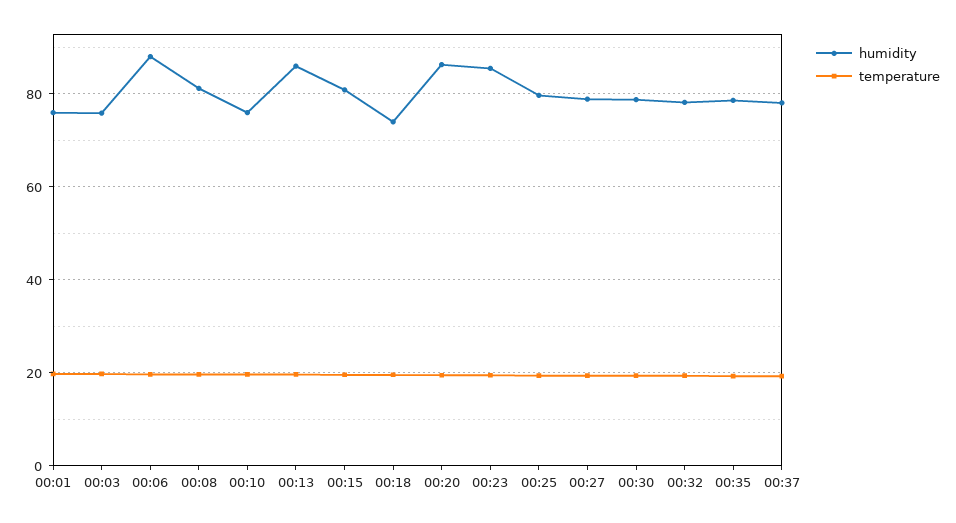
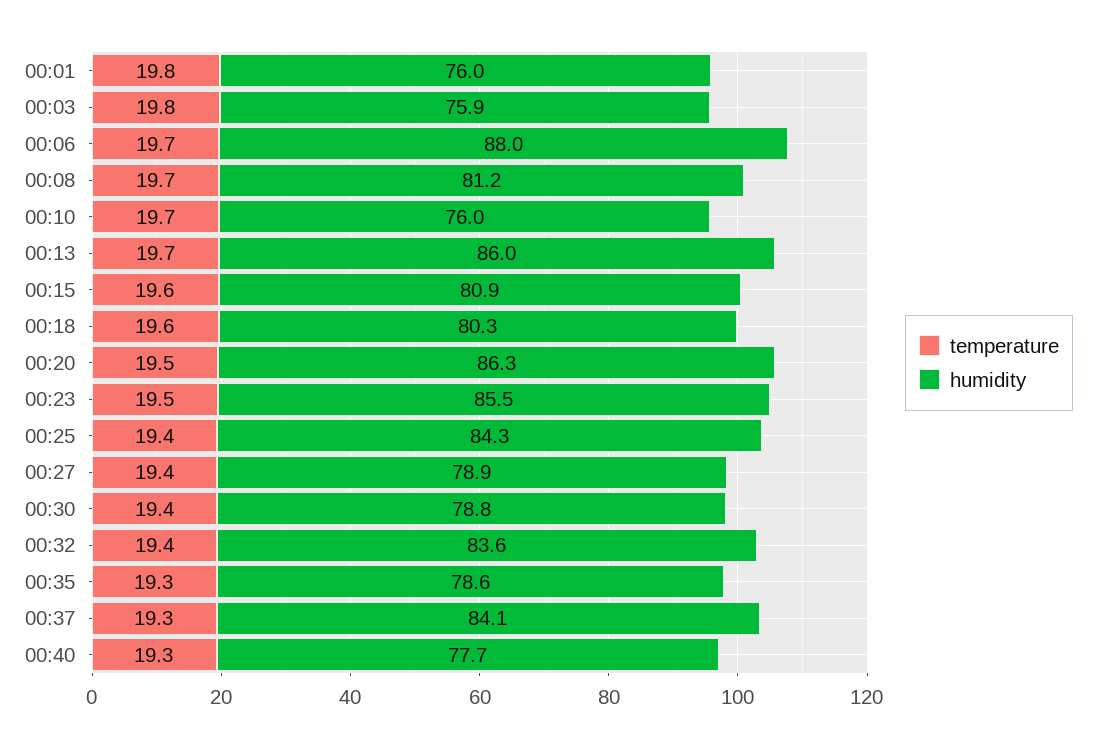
humidity, 00:18: 74 -> 80.3
humidity, 00:25: 80 -> 84.3
humidity, 00:32: 78 -> 83.6
humidity, 00:37: 78 -> 84.1
temperature, 00:40: none -> 19.3
humidity, 00:40: none -> 77.7

